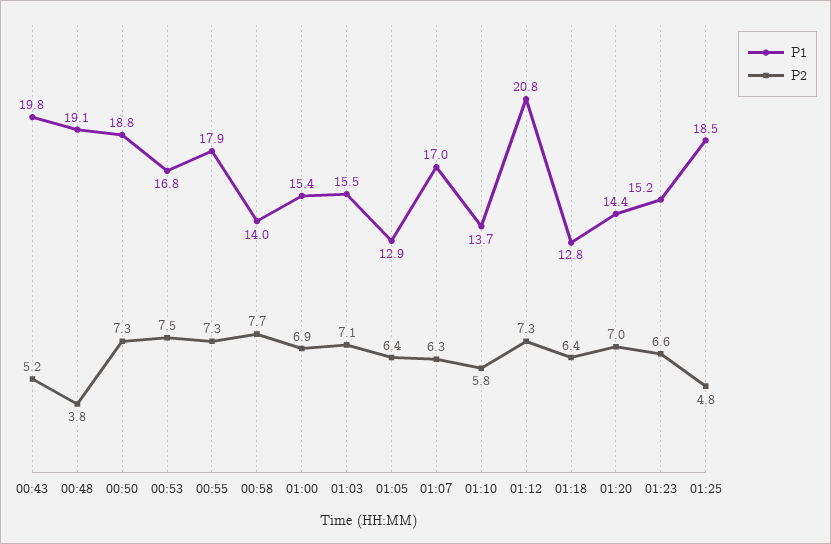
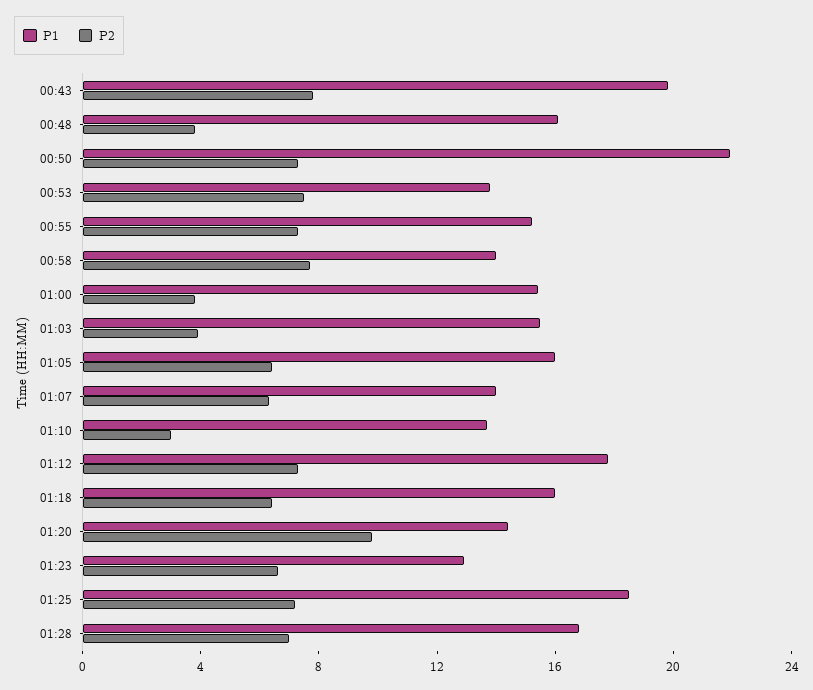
P2, 00:43: 5.2 -> 8
P1, 00:48: 19.1 -> 16
P1, 00:50: 18.8 -> 22
P1, 00:53: 16.8 -> 14
P1, 00:55: 17.9 -> 15
P2, 01:00: 6.9 -> 4
P2, 01:03: 7.1 -> 4
P1, 01:05: 12.9 -> 16
P1, 01:07: 17 -> 14
P2, 01:10: 5.8 -> 3
P1, 01:12: 20.8 -> 18
P1, 01:18: 12.8 -> 16
P2, 01:20: 7 -> 10
P1, 01:23: 15.2 -> 13
P2, 01:25: 4.8 -> 7
P1, 01:28: none -> 17
P2, 01:28: none -> 7

